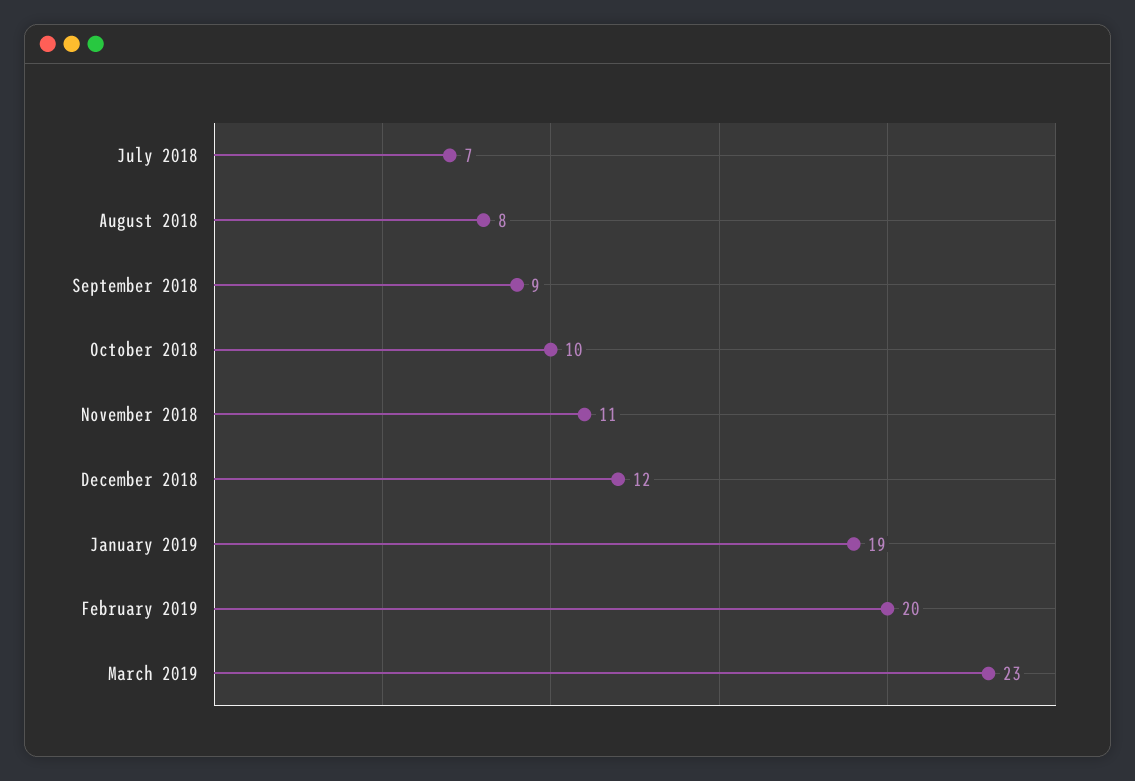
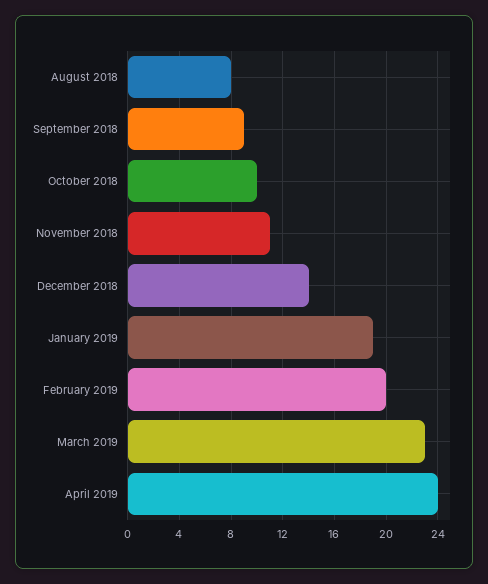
July 2018: 7 -> none
December 2018: 12 -> 14
April 2019: none -> 24

